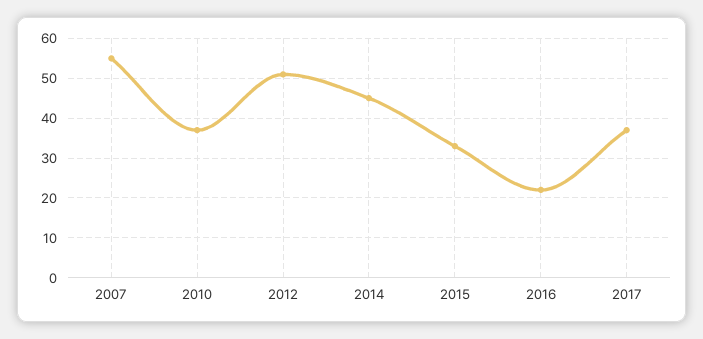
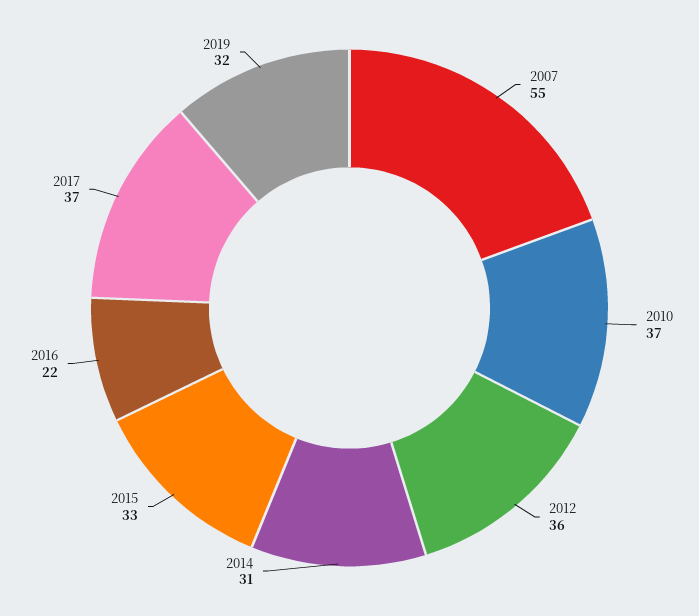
2012: 50 -> 36
2014: 45 -> 31
2019: none -> 32

